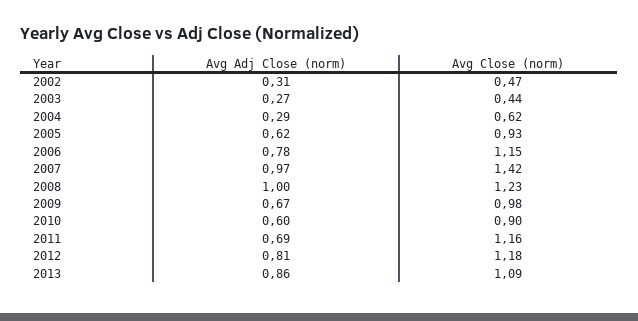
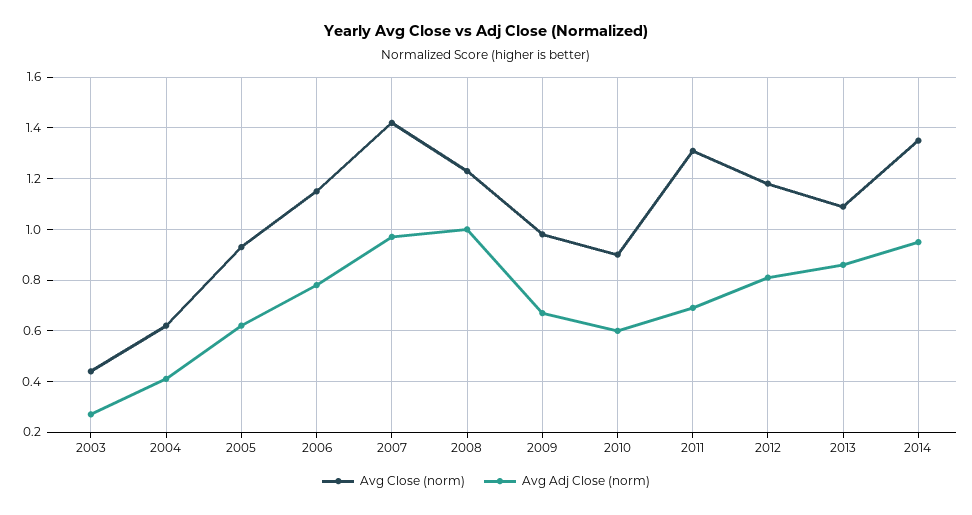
Avg Adj Close (norm), 2002: 0.31 -> none
Avg Close (norm), 2002: 0.47 -> none
Avg Adj Close (norm), 2004: 0.29 -> 0.4
Avg Close (norm), 2011: 1.16 -> 1.3
Avg Close (norm), 2014: none -> 1.35
Avg Adj Close (norm), 2014: none -> 0.95

